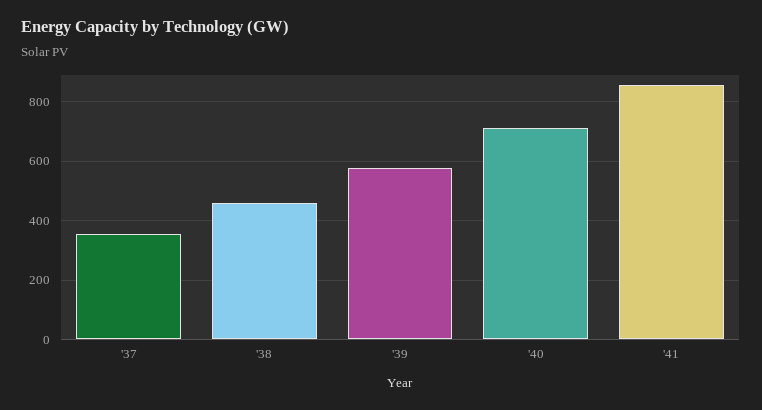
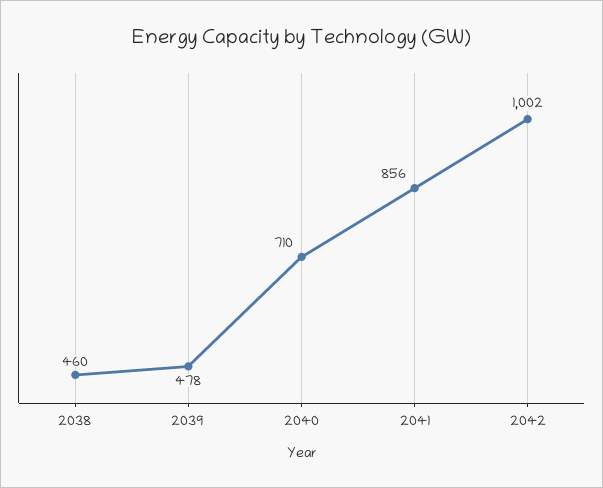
'37: 350 -> none
'39: 575 -> 478
2042: none -> 1002

